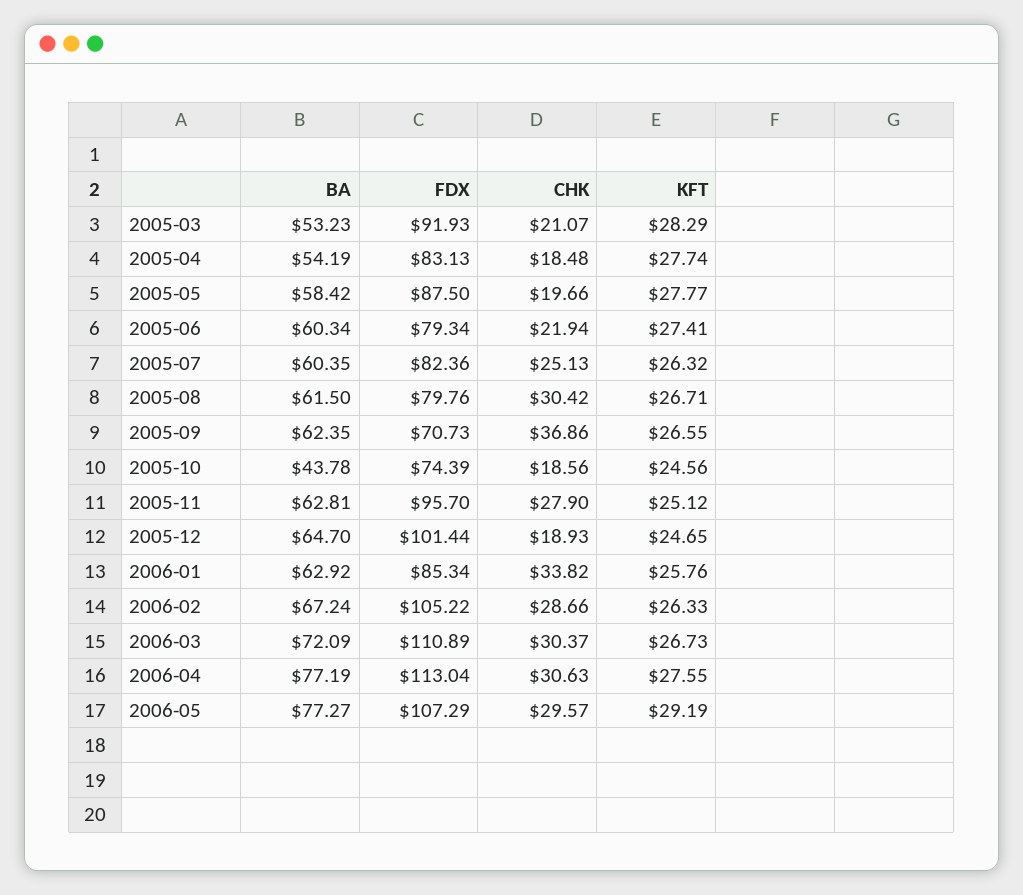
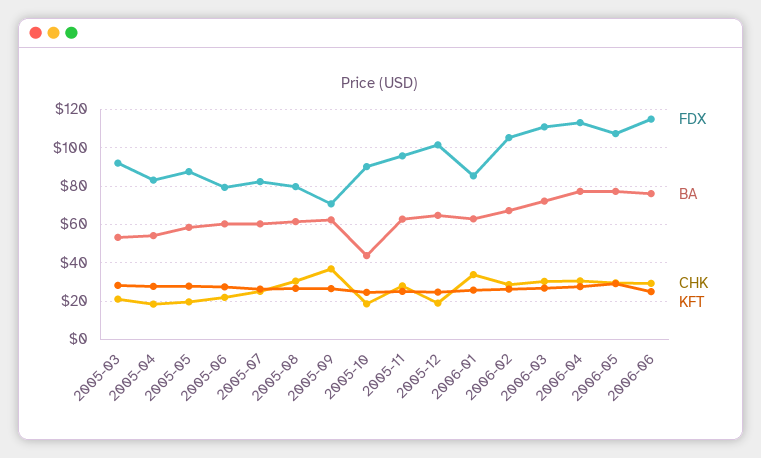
FDX, 2005-10: 74.39 -> 90
FDX, 2006-06: none -> 115
BA, 2006-06: none -> 75
CHK, 2006-06: none -> 30
KFT, 2006-06: none -> 25

